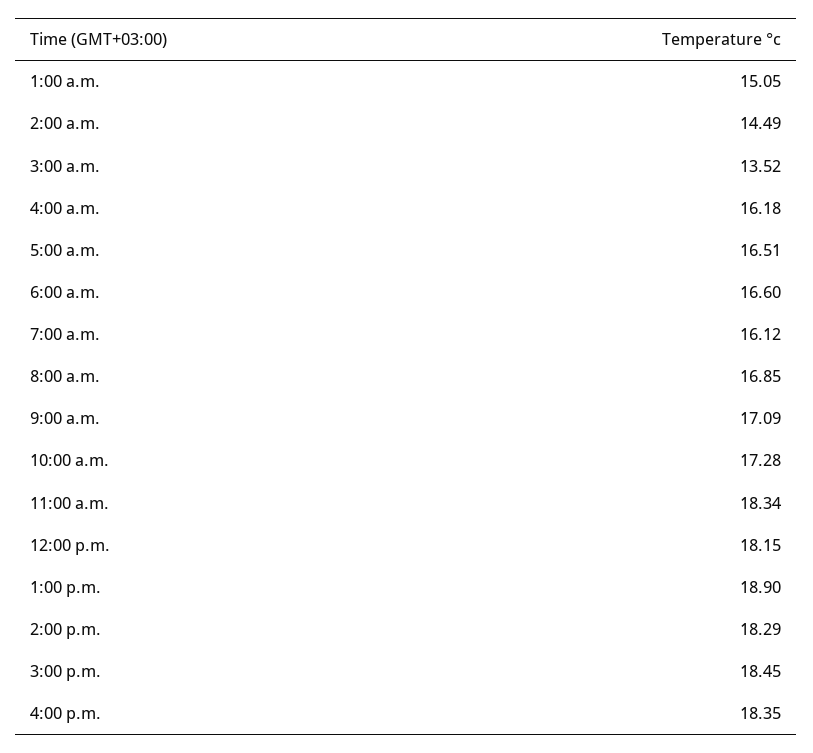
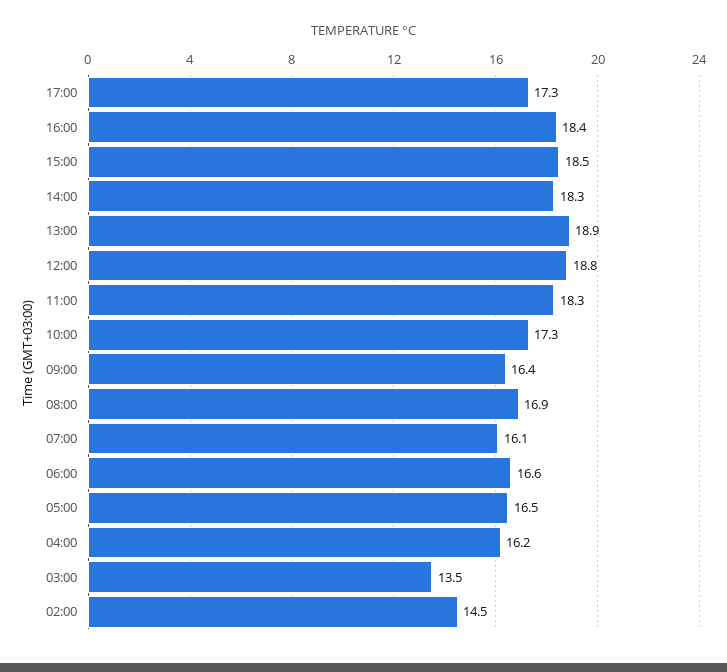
1:00 a.m.: 15.05 -> none
9:00 a.m.: 17.09 -> 16.4
12:00 p.m.: 18.15 -> 18.8
17:00: none -> 17.3

